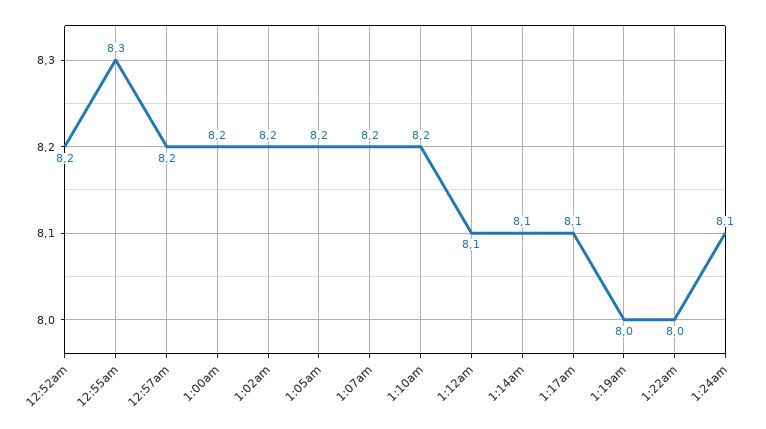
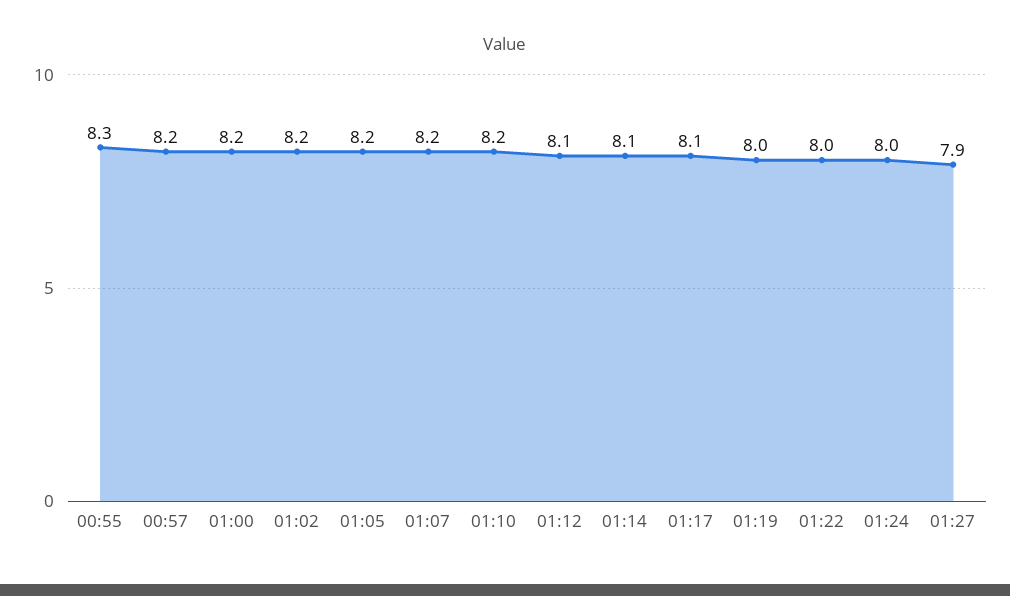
12:52am: 8.2 -> none
1:24am: 8.1 -> 8
01:27: none -> 7.9

